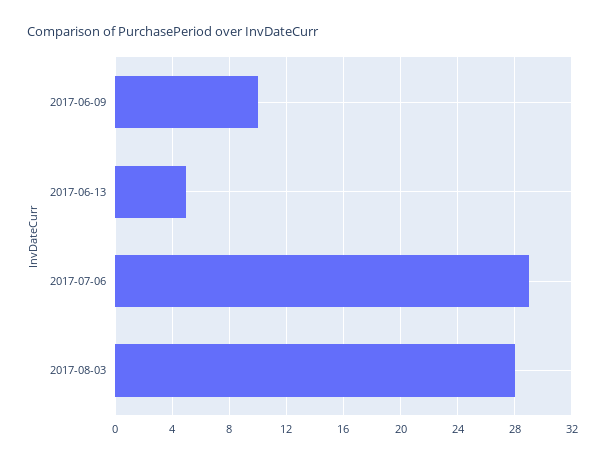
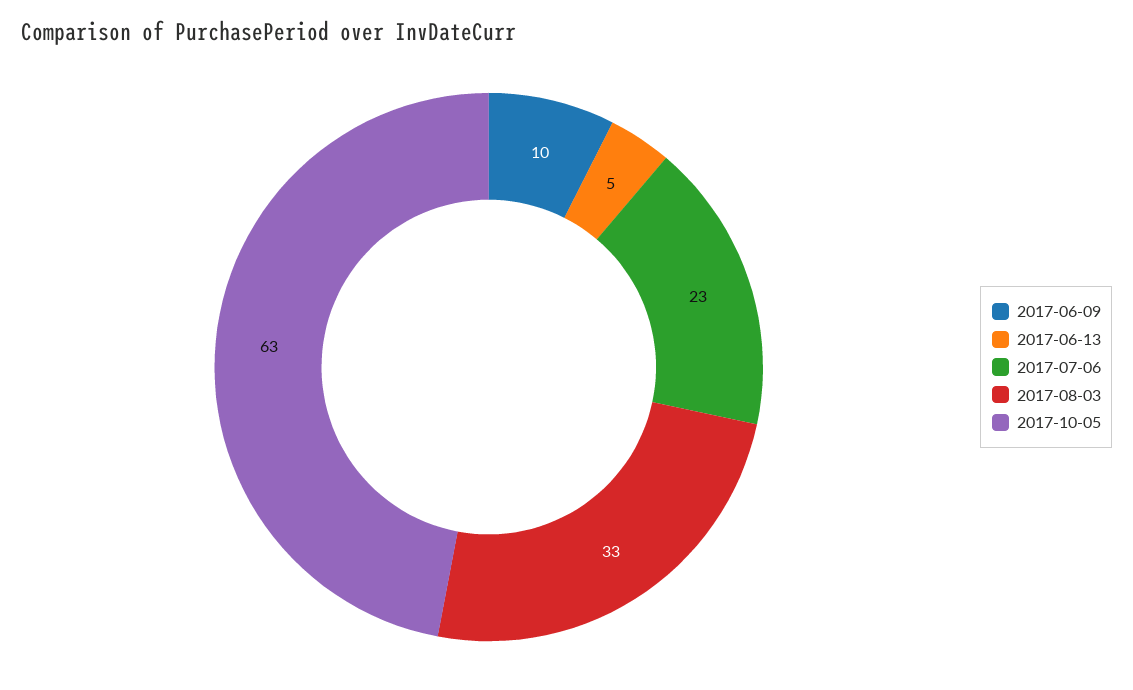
2017-07-06: 29 -> 23
2017-08-03: 28 -> 33
2017-10-05: none -> 63

